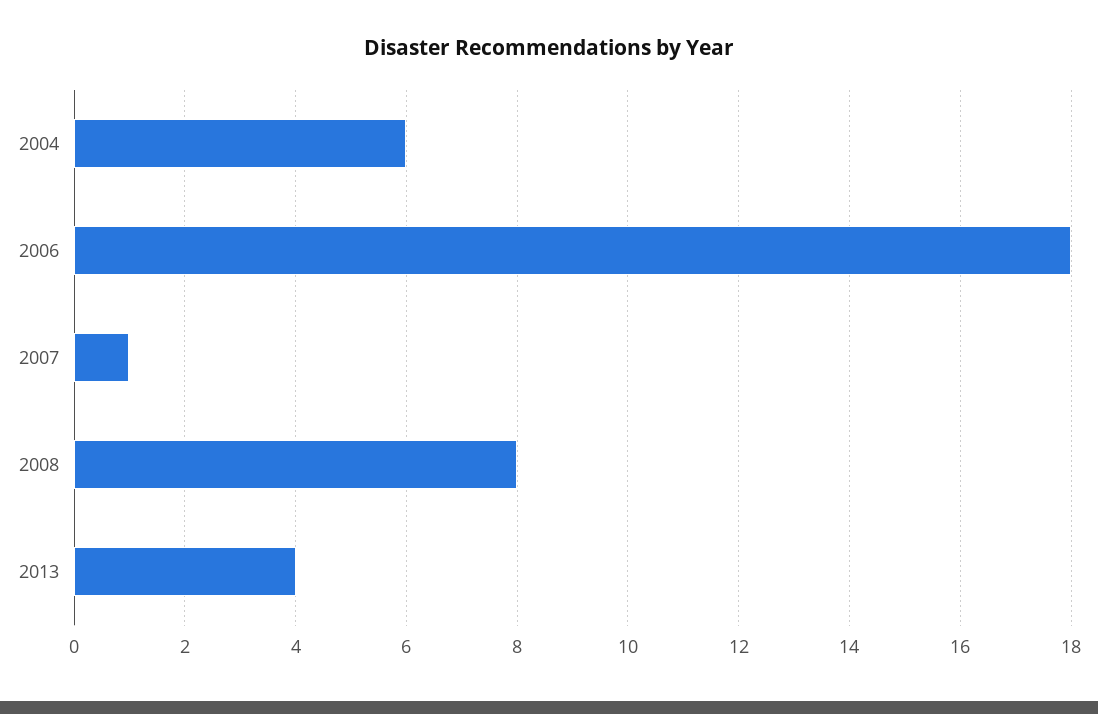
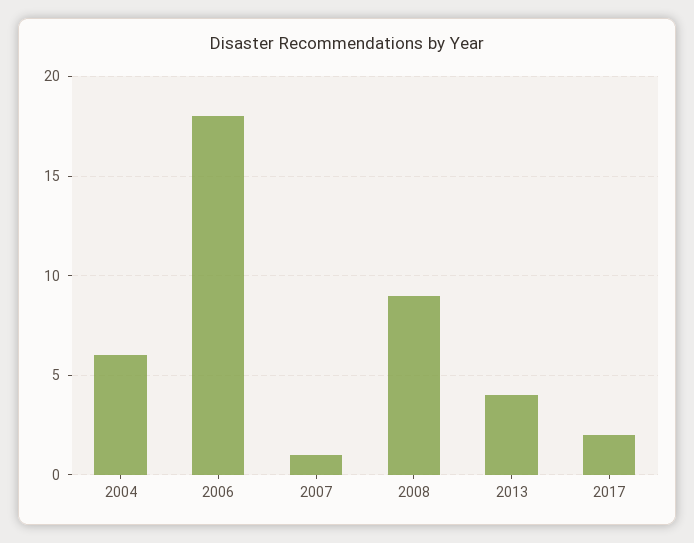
2008: 8 -> 9
2017: none -> 2

